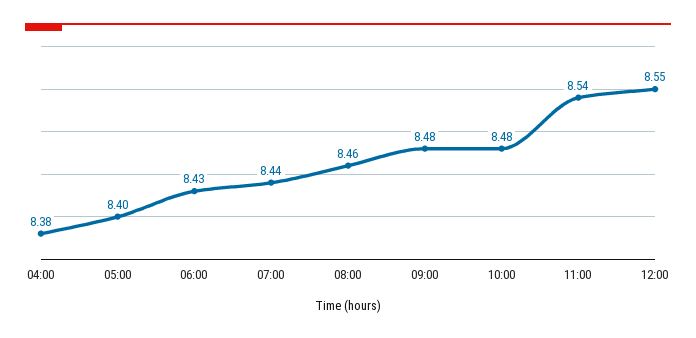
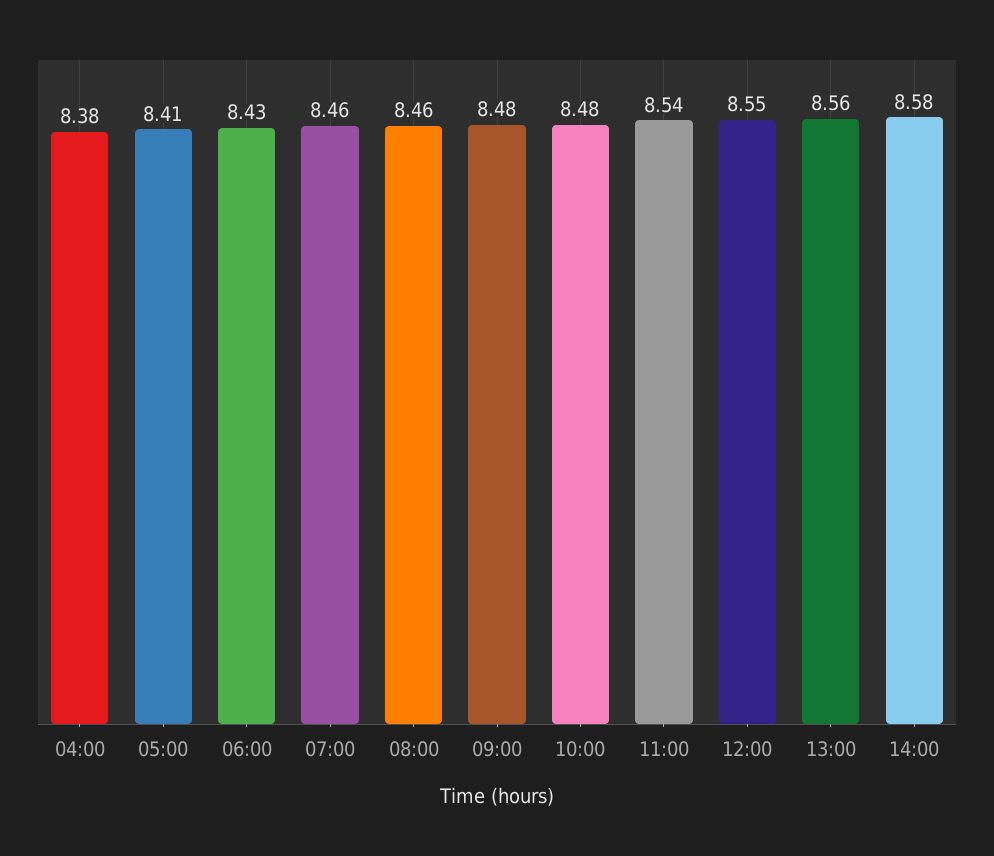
05:00: 8.4 -> 8.41
07:00: 8.44 -> 8.46
13:00: none -> 8.56
14:00: none -> 8.58

